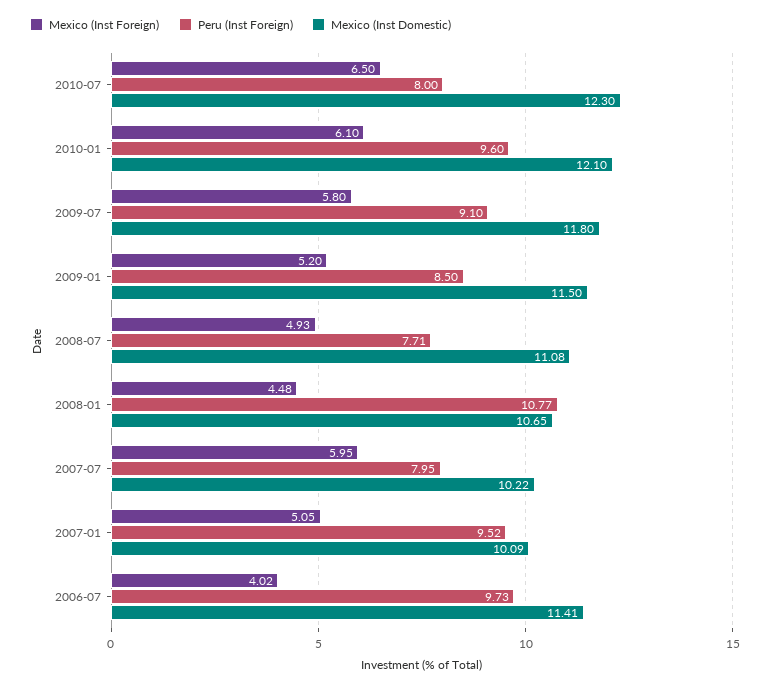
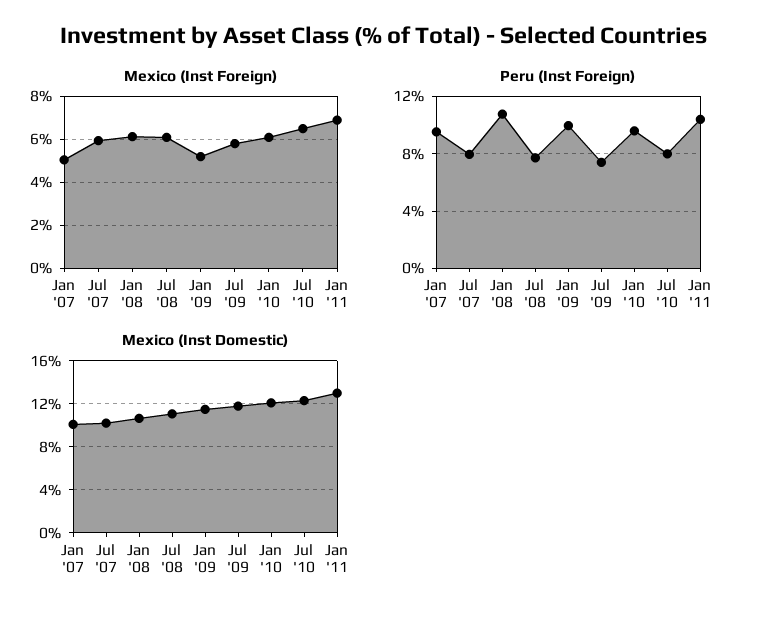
Peru (Inst Foreign), 2009-07: 9.1 -> 7.5
Peru (Inst Foreign), 2009-01: 8.5 -> 10
Mexico (Inst Foreign), 2008-07: 4.93 -> 6
Mexico (Inst Foreign), 2008-01: 4.48 -> 6
Mexico (Inst Foreign), 2006-07: 4.02 -> none
Peru (Inst Foreign), 2006-07: 9.73 -> none
Mexico (Inst Domestic), 2006-07: 11.41 -> none
Mexico (Inst Foreign), Jan '11: none -> 7
Peru (Inst Foreign), Jan '11: none -> 10.5
Mexico (Inst Domestic), Jan '11: none -> 13

